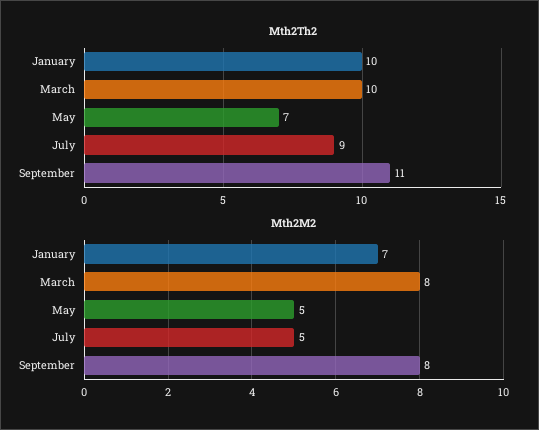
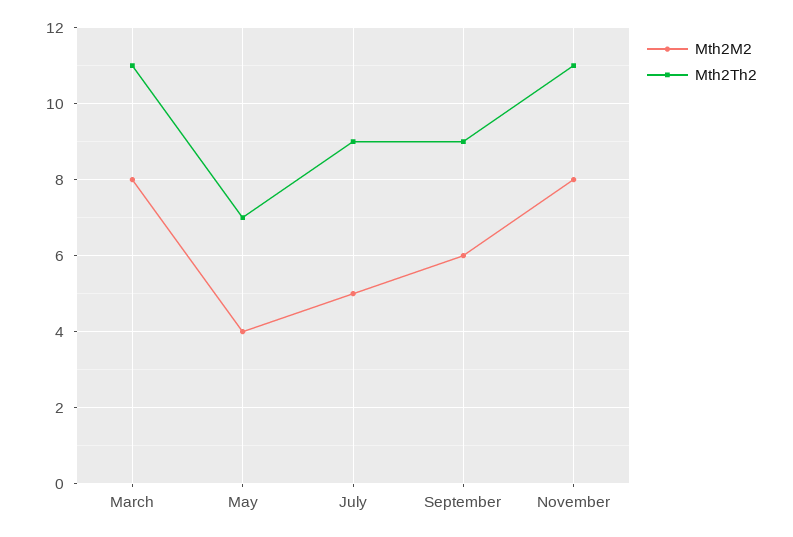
Mth2Th2, January: 10 -> none
Mth2Th2, March: 10 -> 11
Mth2Th2, September: 11 -> 9
Mth2M2, January: 7 -> none
Mth2M2, May: 5 -> 4
Mth2M2, September: 8 -> 6
Mth2M2, November: none -> 8
Mth2Th2, November: none -> 11

